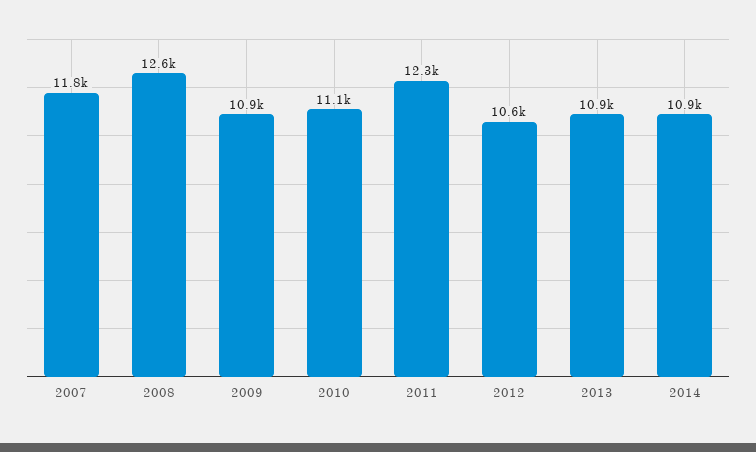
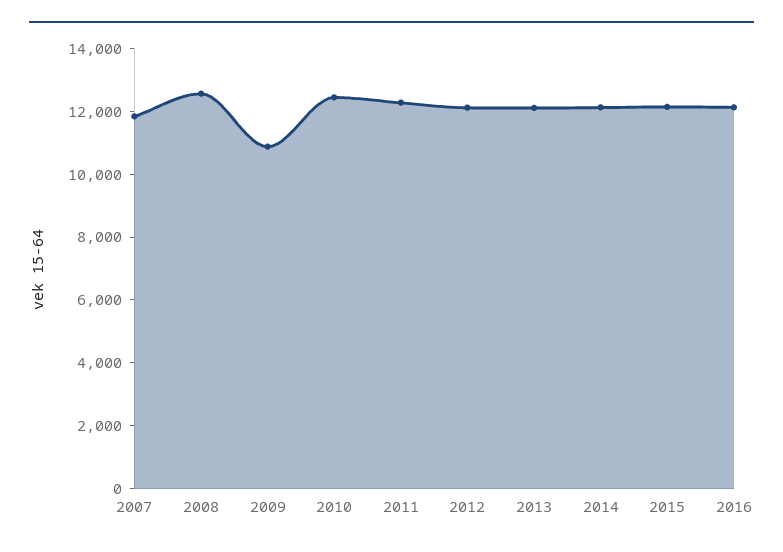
2010: 11100 -> 12500
2012: 10600 -> 12000
2013: 10900 -> 12000
2014: 10900 -> 12000
2015: none -> 12000
2016: none -> 12000

